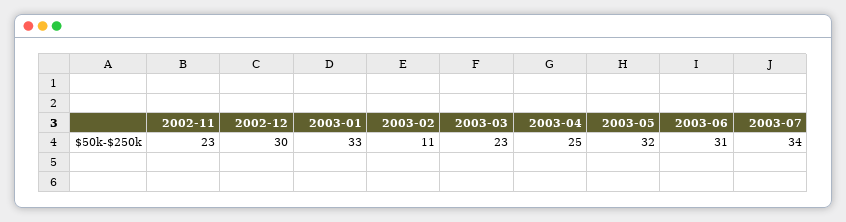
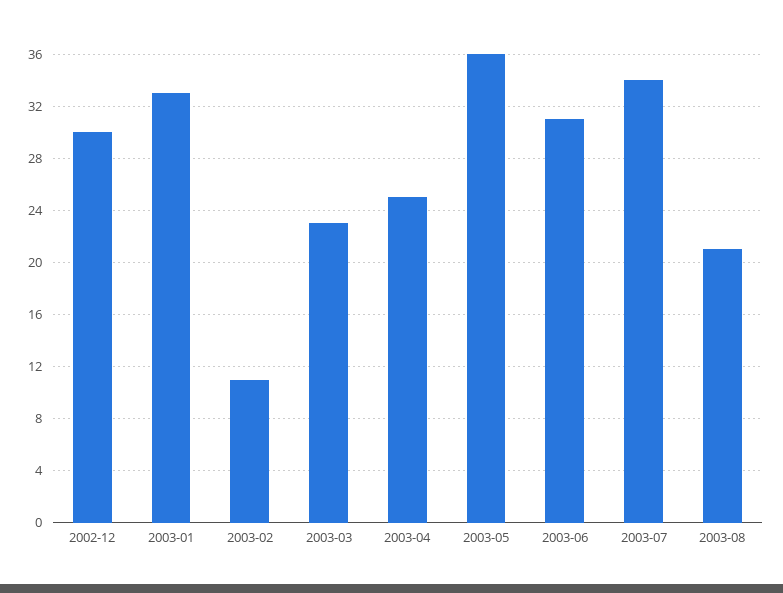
2002-11: 23 -> none
2003-05: 32 -> 36
2003-08: none -> 21

